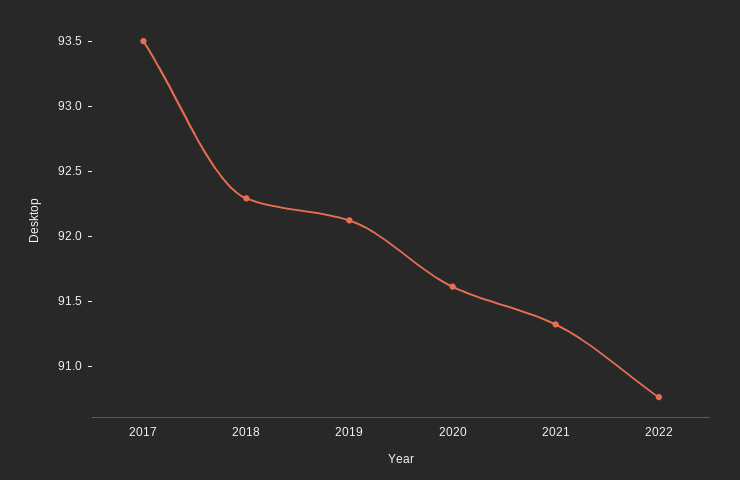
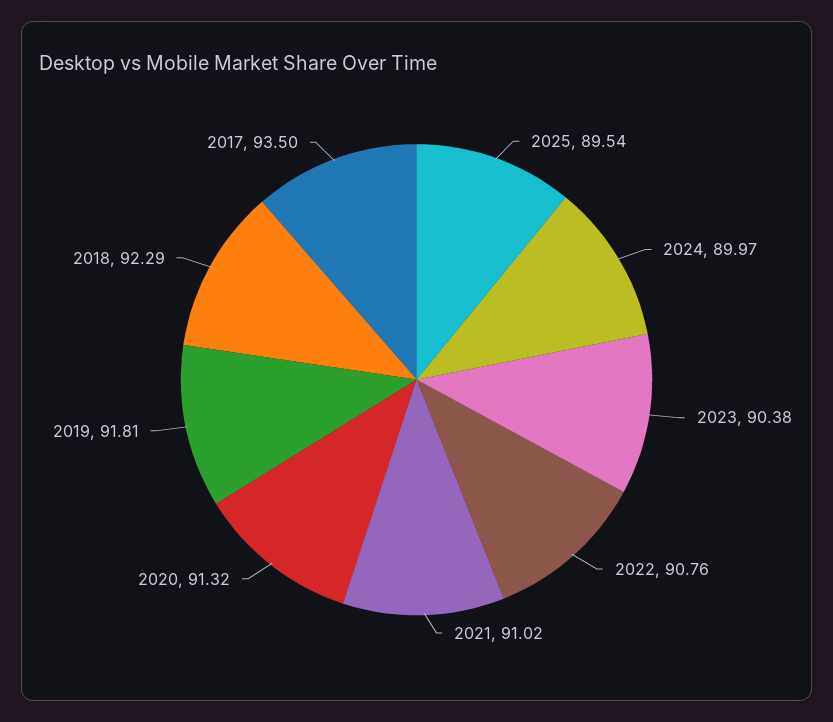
2019: 92.1 -> 91.81
2020: 91.6 -> 91.32
2021: 91.3 -> 91.02
2025: none -> 89.54
2024: none -> 89.97
2023: none -> 90.38

